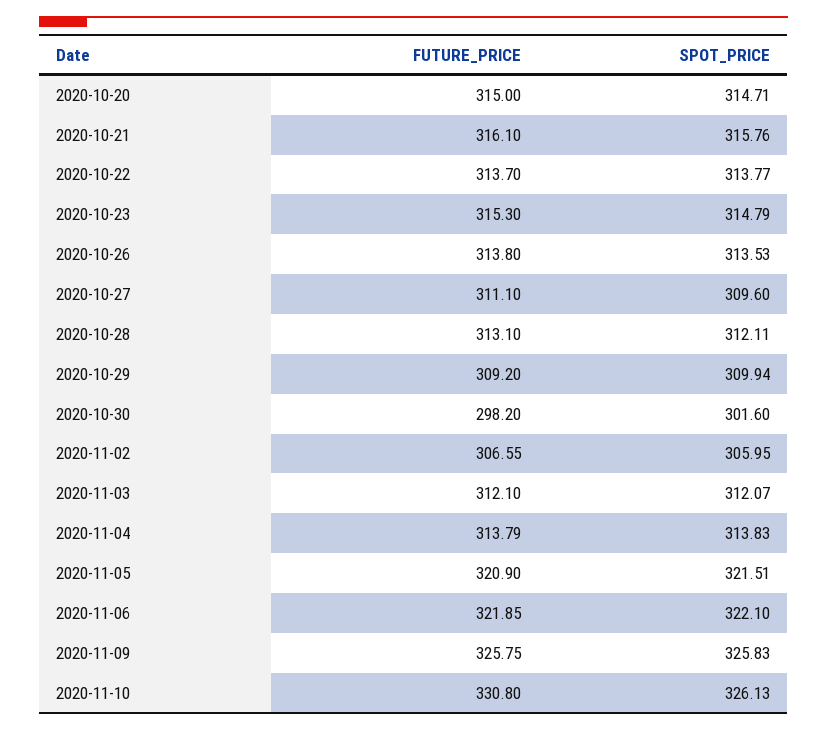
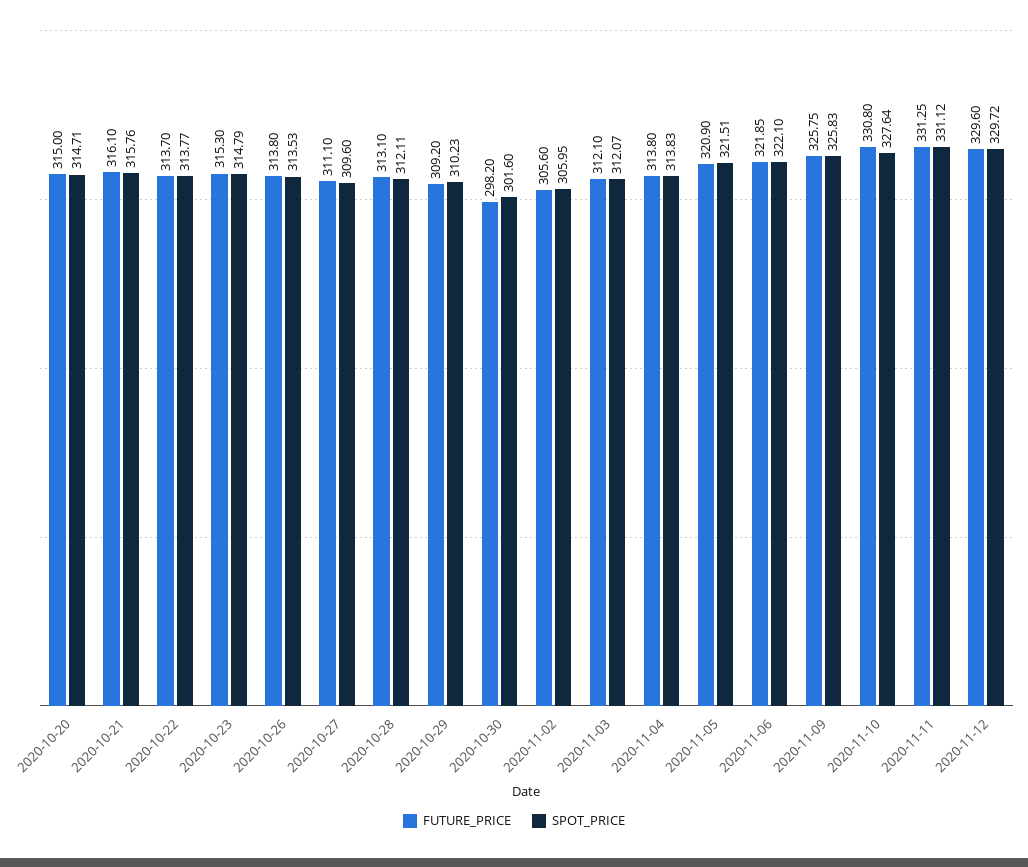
SPOT_PRICE, 2020-10-29: 309.94 -> 310.23
FUTURE_PRICE, 2020-11-02: 306.55 -> 305.6
FUTURE_PRICE, 2020-11-04: 313.79 -> 313.8
SPOT_PRICE, 2020-11-10: 326.13 -> 327.64
FUTURE_PRICE, 2020-11-11: none -> 331.25
SPOT_PRICE, 2020-11-11: none -> 331.12
FUTURE_PRICE, 2020-11-12: none -> 329.6
SPOT_PRICE, 2020-11-12: none -> 329.72

